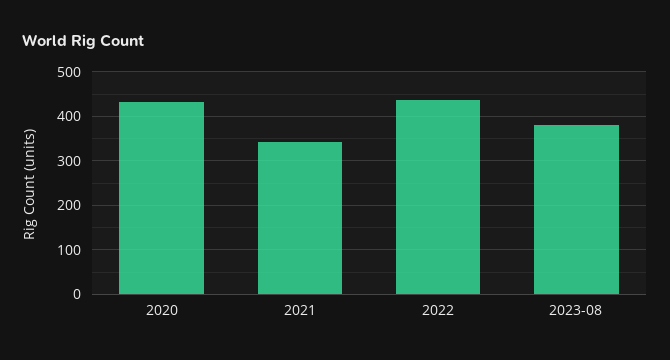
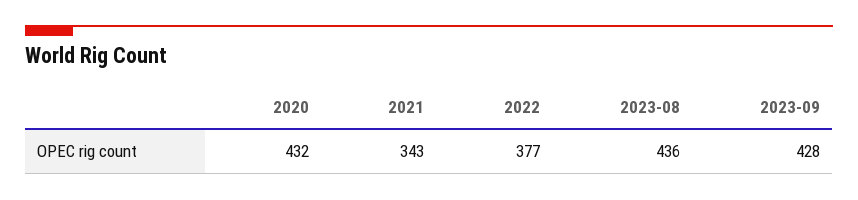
2022: 440 -> 377
2023-08: 380 -> 436
2023-09: none -> 428

